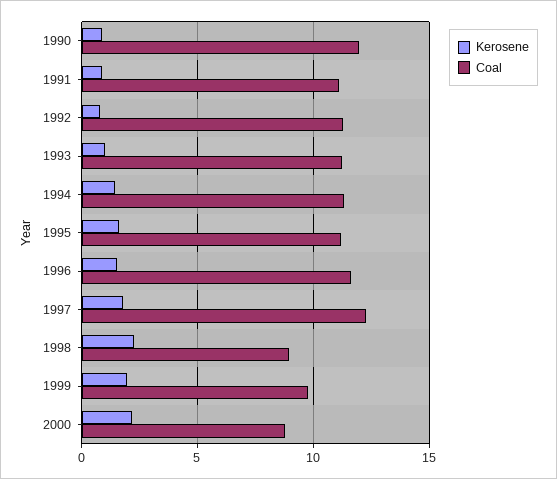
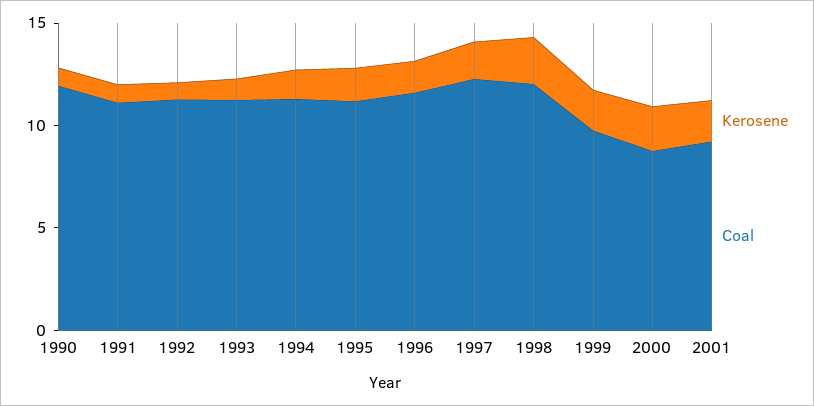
Coal, 1998: 9 -> 12
Kerosene, 2001: none -> 2
Coal, 2001: none -> 9

